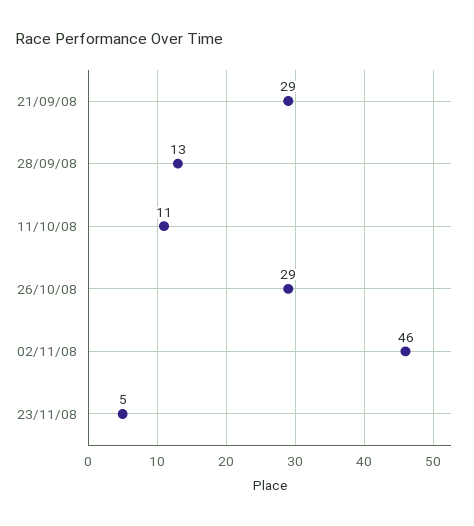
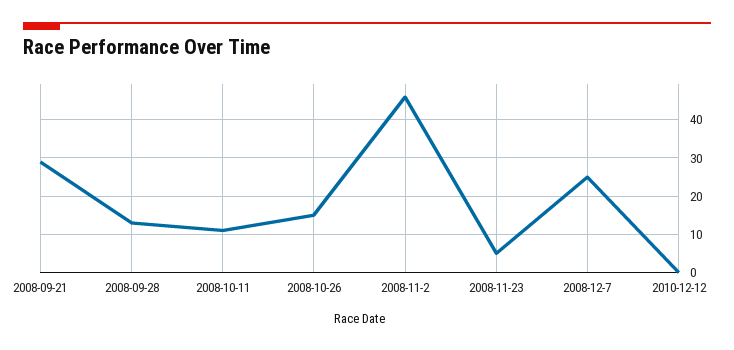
26/10/08: 29 -> 15
2008-12-7: none -> 25
2010-12-12: none -> 0

